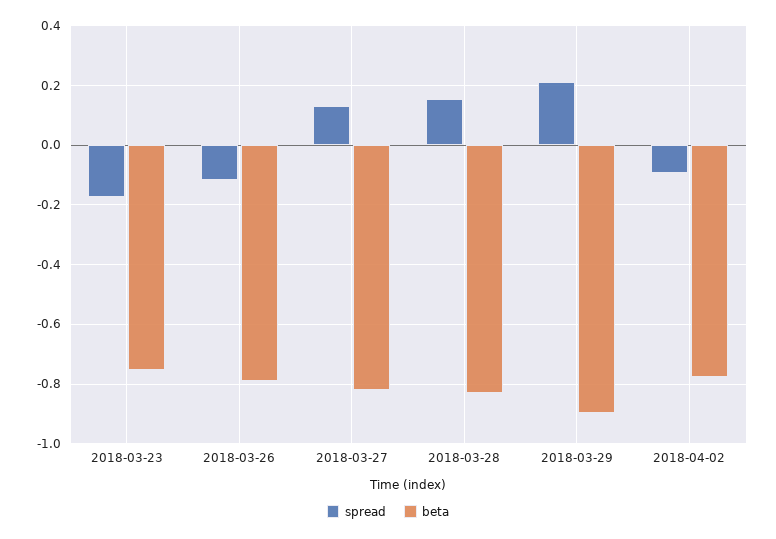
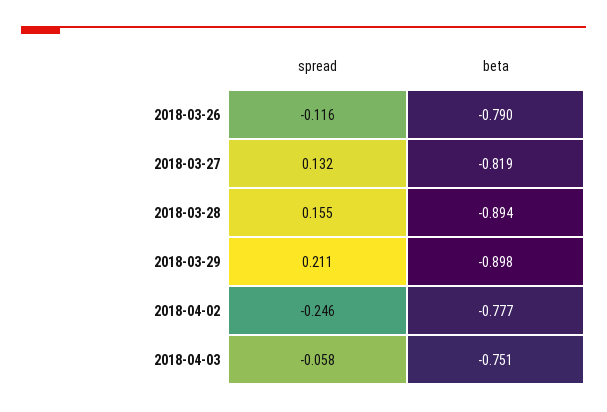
spread, 2018-03-23: -0.175 -> none
beta, 2018-03-23: -0.75 -> none
beta, 2018-03-28: -0.825 -> -0.894
spread, 2018-04-02: -0.1 -> -0.246
spread, 2018-04-03: none -> -0.058
beta, 2018-04-03: none -> -0.751

